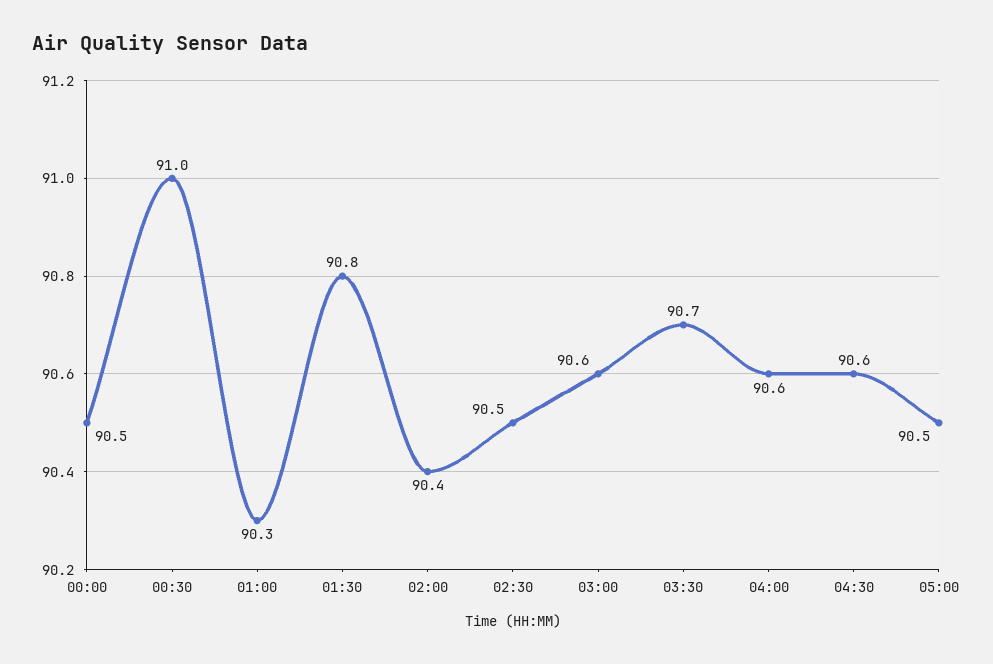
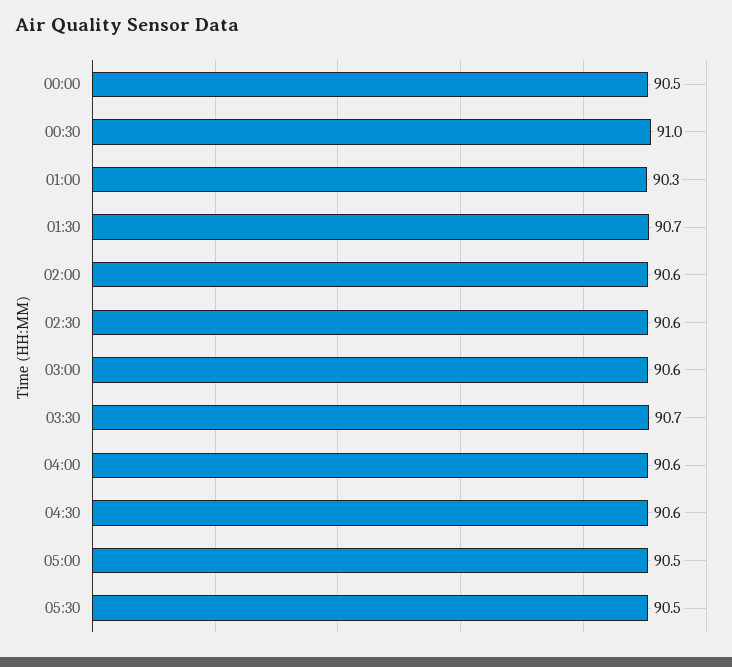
01:30: 90.8 -> 90.7
02:00: 90.4 -> 90.6
02:30: 90.5 -> 90.6
05:30: none -> 90.5

